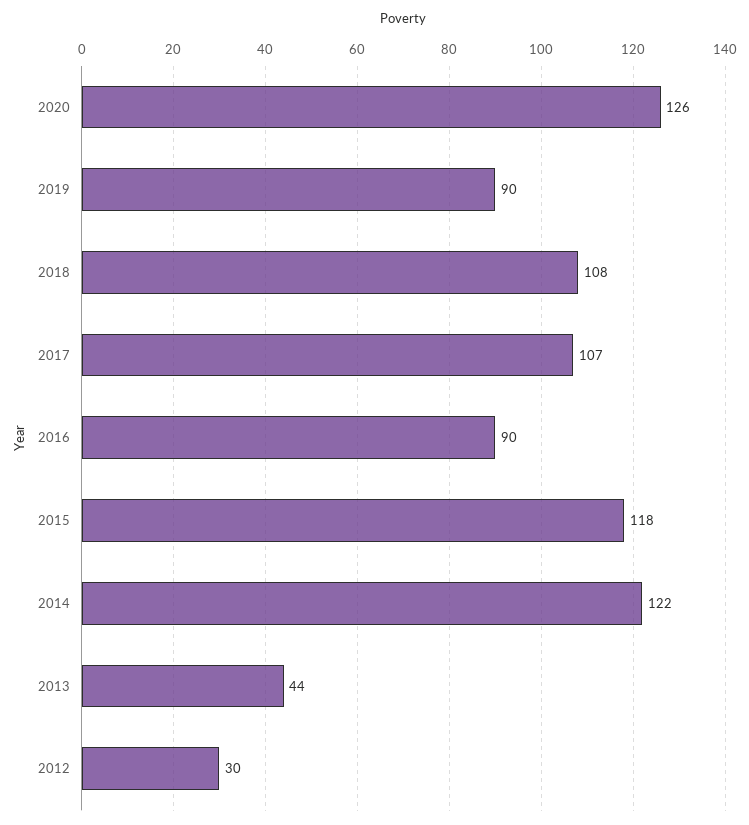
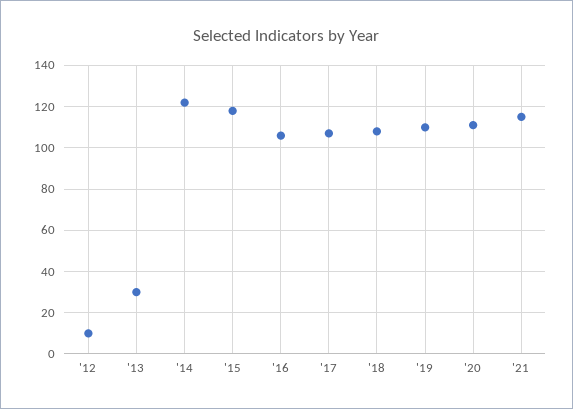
2020: 126 -> 110
2019: 90 -> 110
2016: 90 -> 105
2013: 44 -> 30
2012: 30 -> 10
'21: none -> 115

